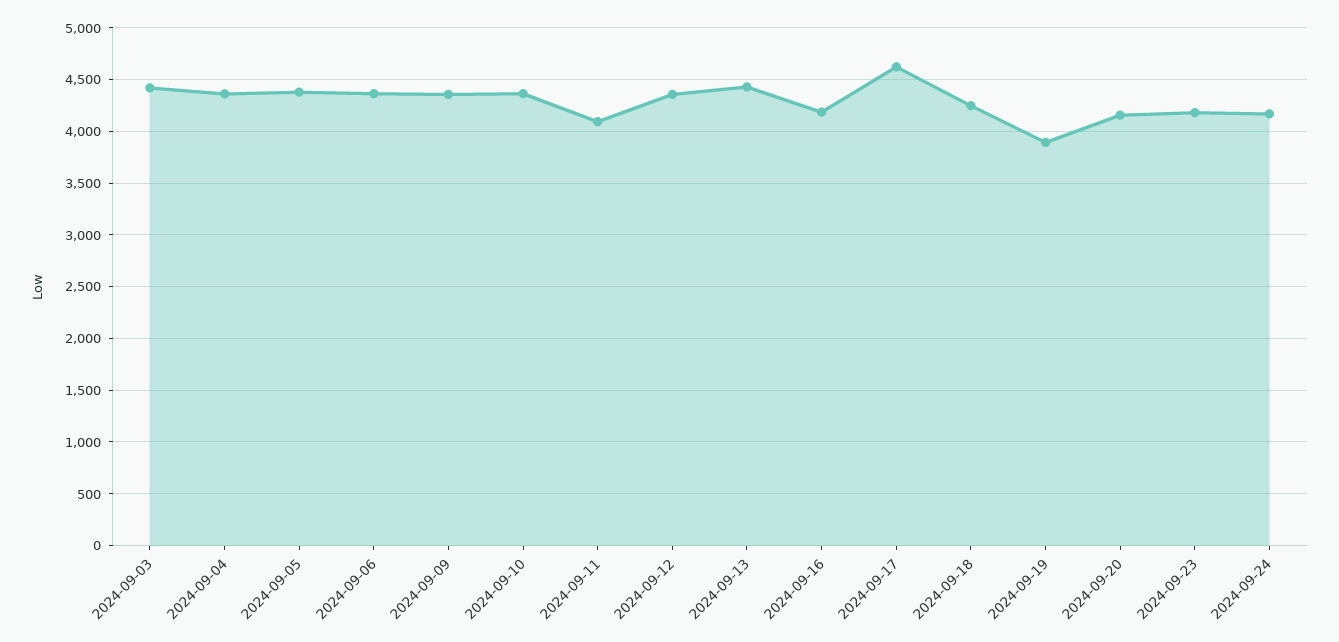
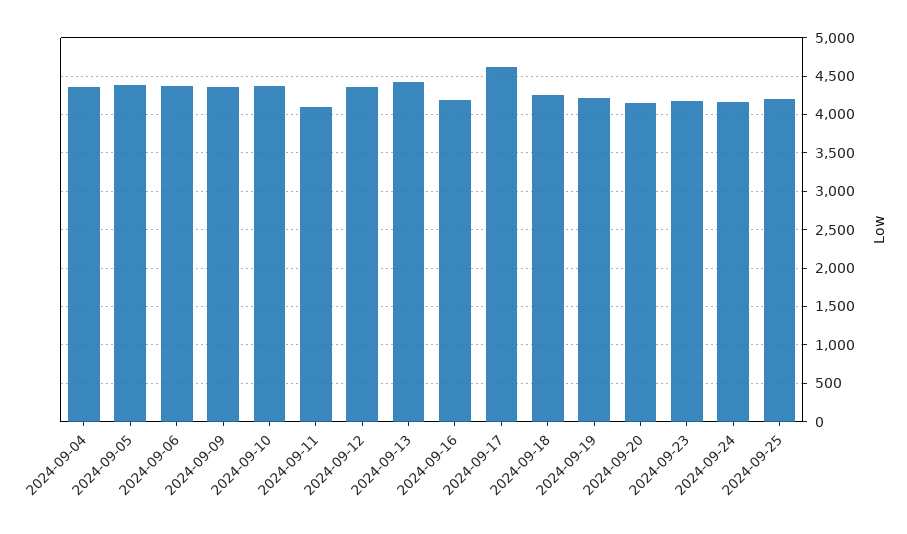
2024-09-03: 4400 -> none
2024-09-19: 3900 -> 4200
2024-09-25: none -> 4200

